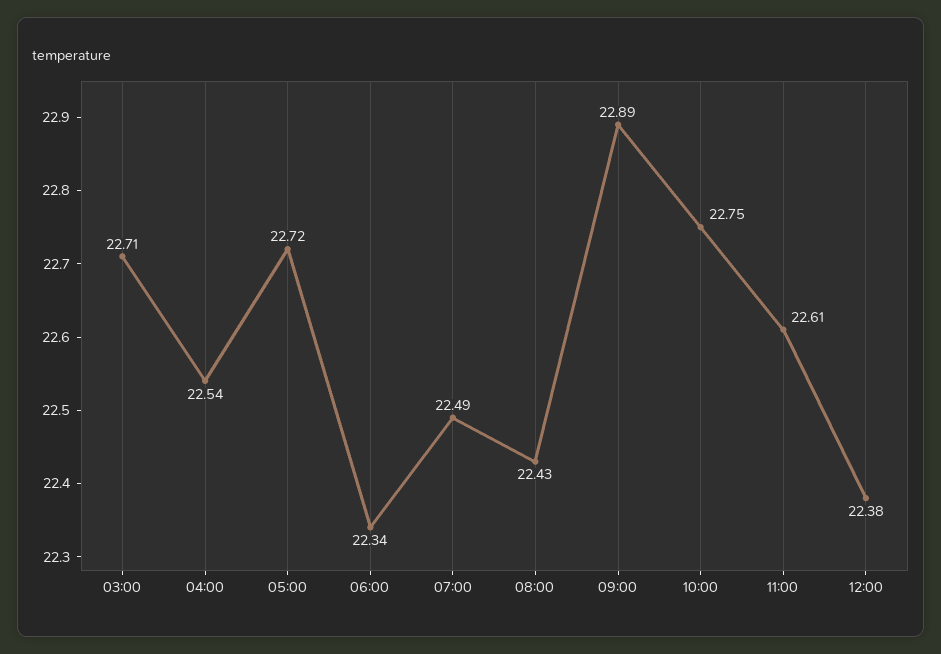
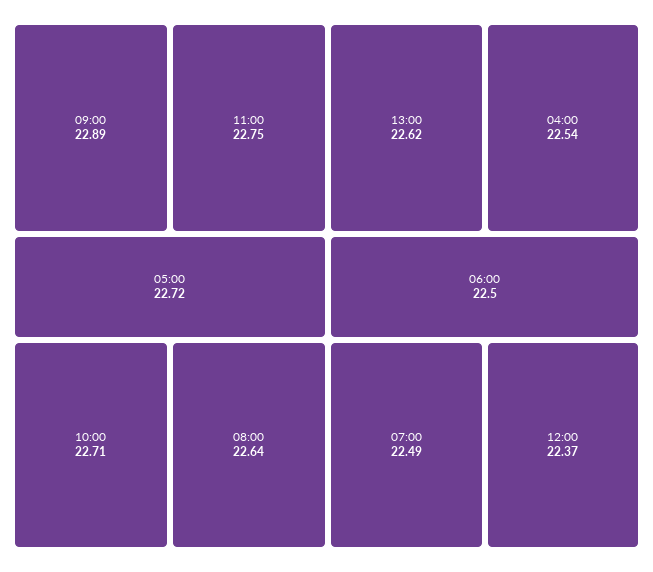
03:00: 22.71 -> none
06:00: 22.34 -> 22.5
08:00: 22.43 -> 22.64
10:00: 22.75 -> 22.71
11:00: 22.61 -> 22.75
12:00: 22.38 -> 22.37
13:00: none -> 22.62

